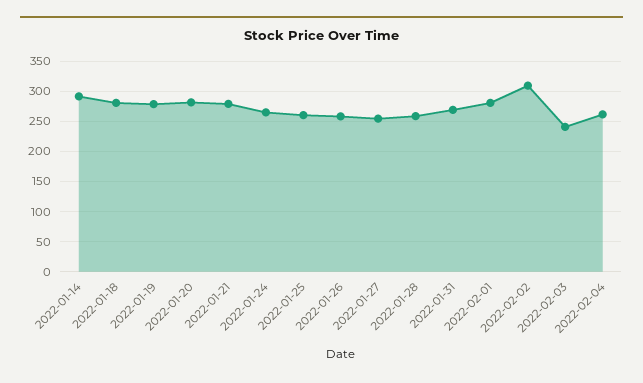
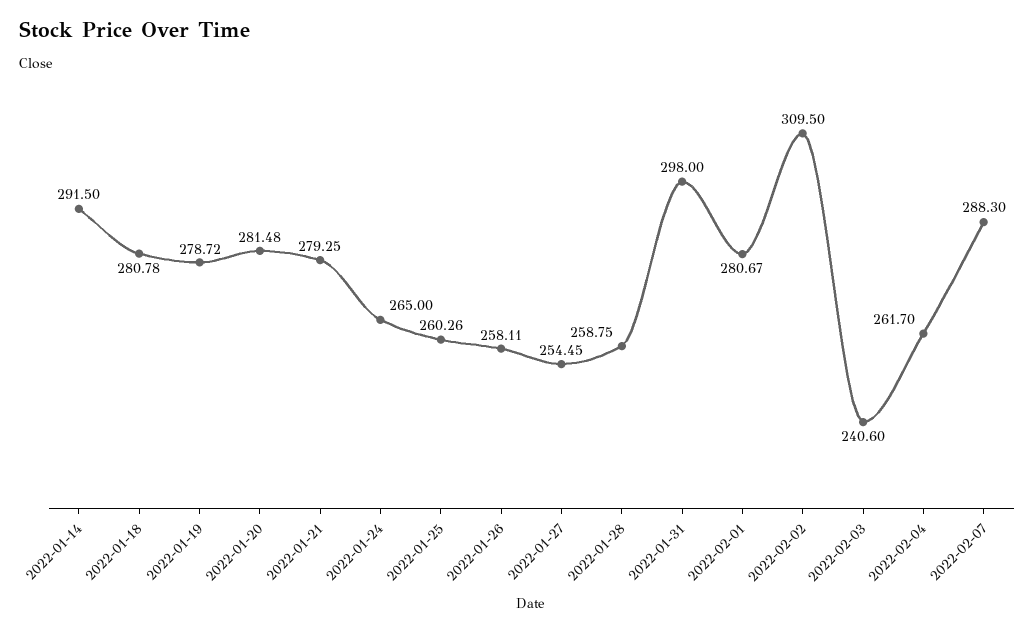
2022-01-31: 270 -> 298
2022-02-07: none -> 288.3

